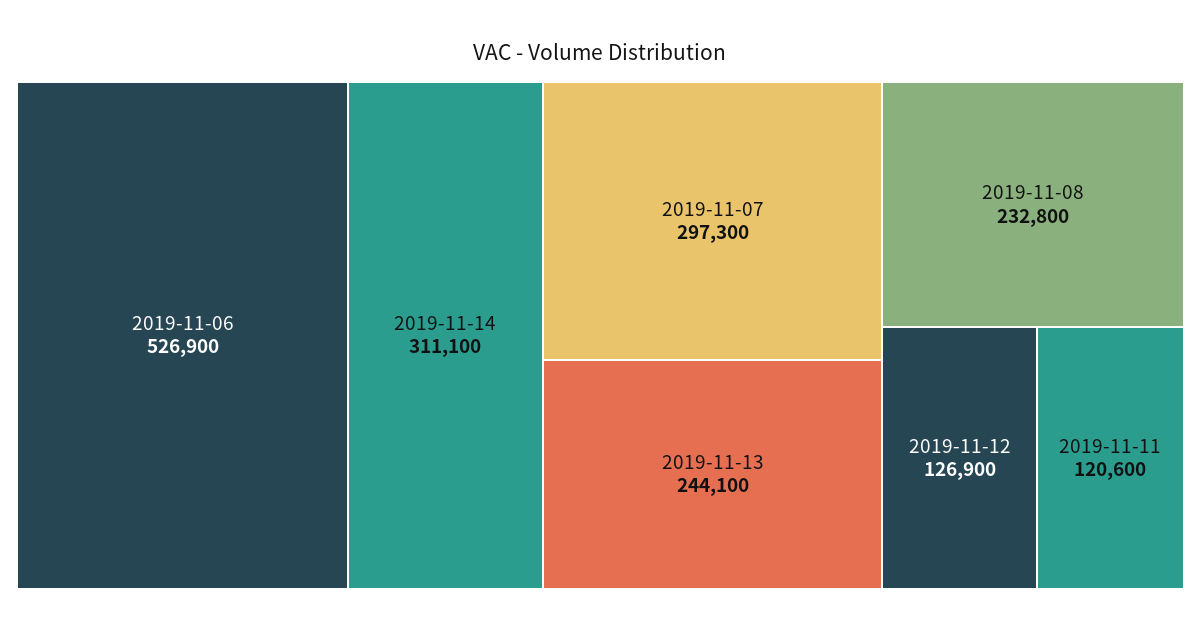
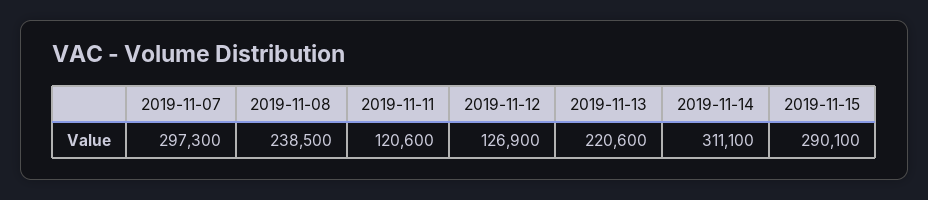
2019-11-06: 526900 -> none
2019-11-13: 244100 -> 220600
2019-11-08: 232800 -> 238500
2019-11-15: none -> 290100

